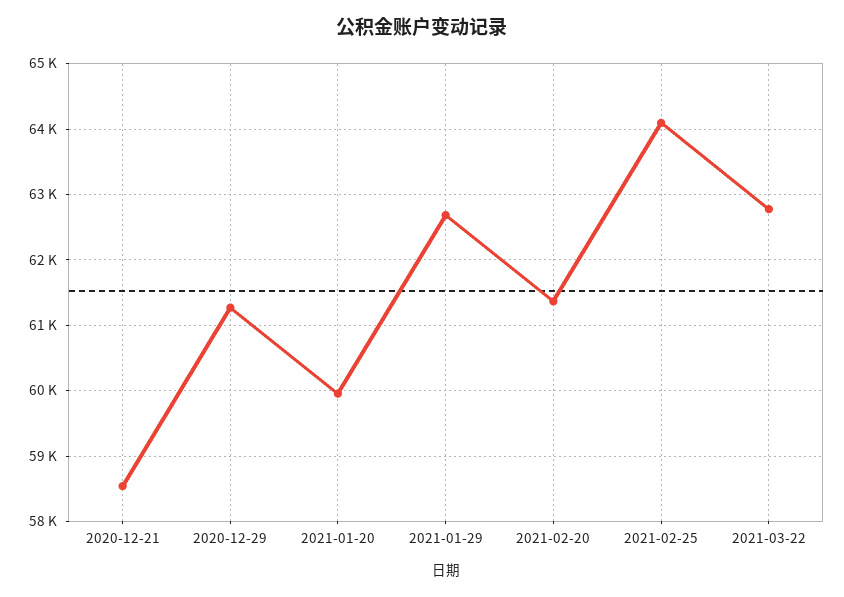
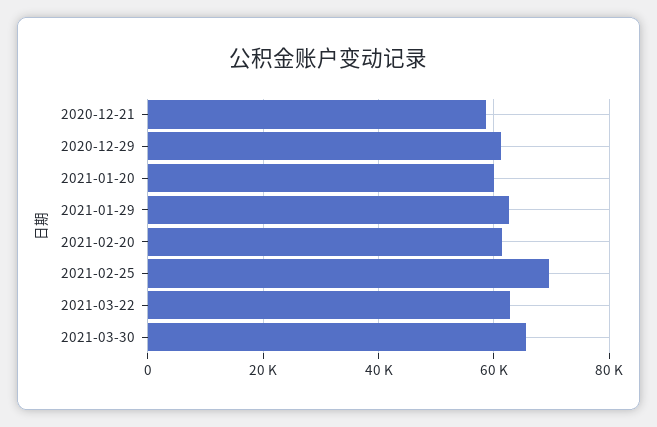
2021-02-25: 64100 -> 70000
2021-03-30: none -> 66000

